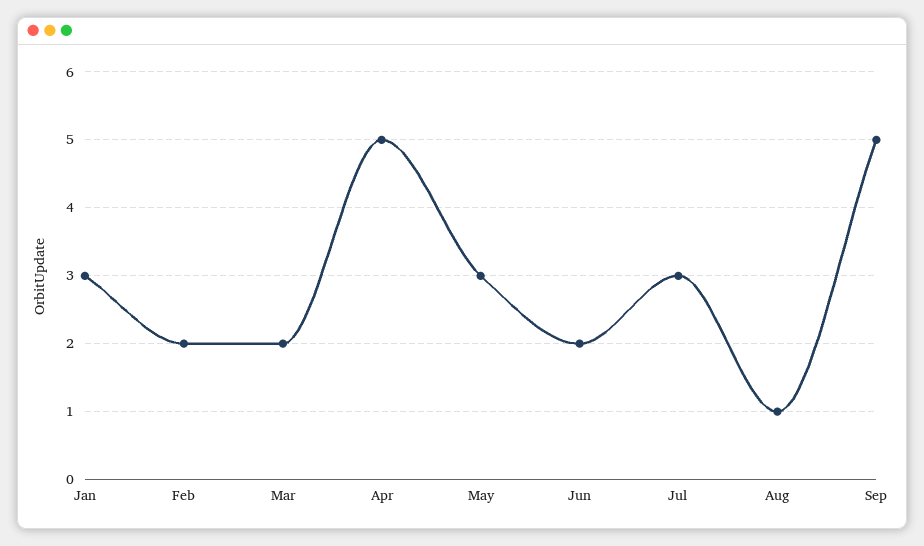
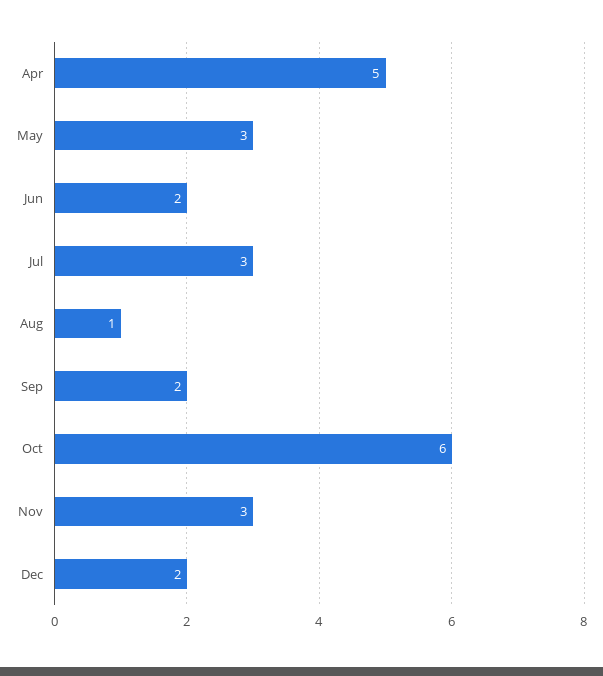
Jan: 3 -> none
Feb: 2 -> none
Mar: 2 -> none
Sep: 5 -> 2
Oct: none -> 6
Nov: none -> 3
Dec: none -> 2

